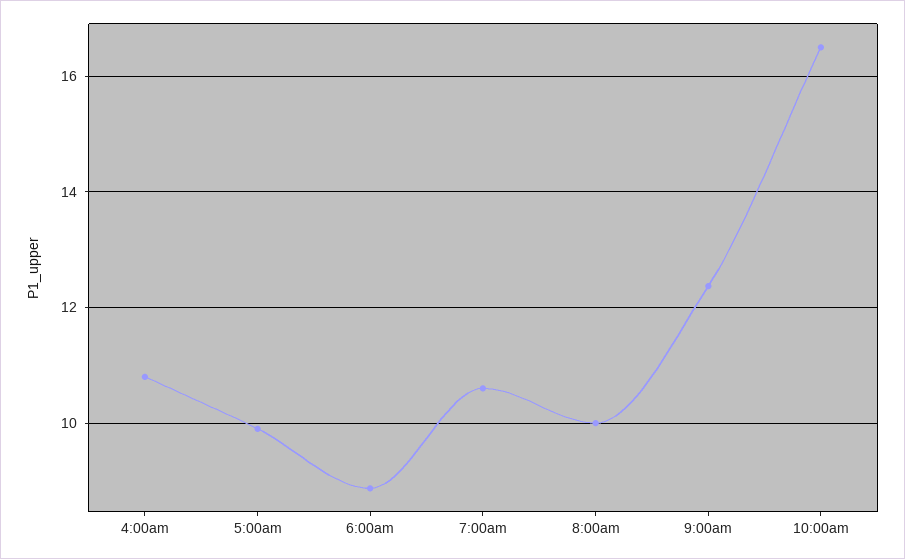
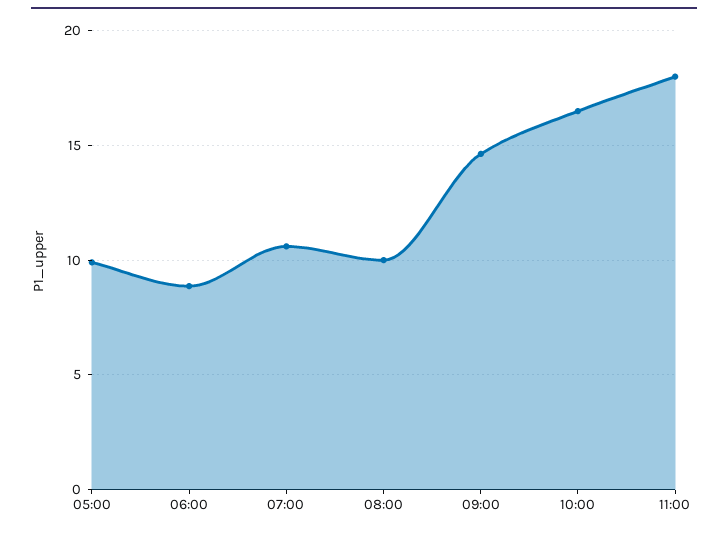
4:00am: 10.8 -> none
9:00am: 12.4 -> 14.5
11:00: none -> 18

